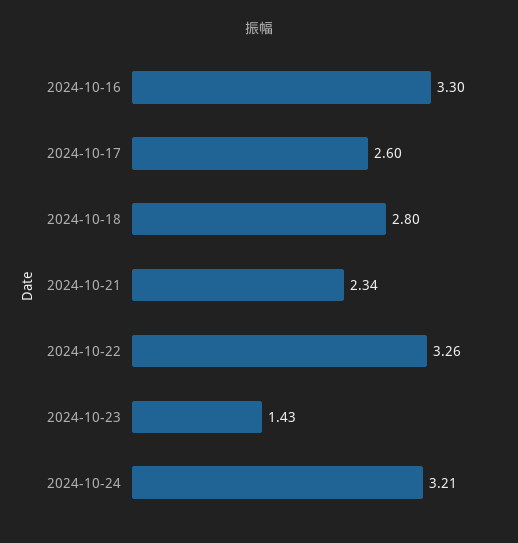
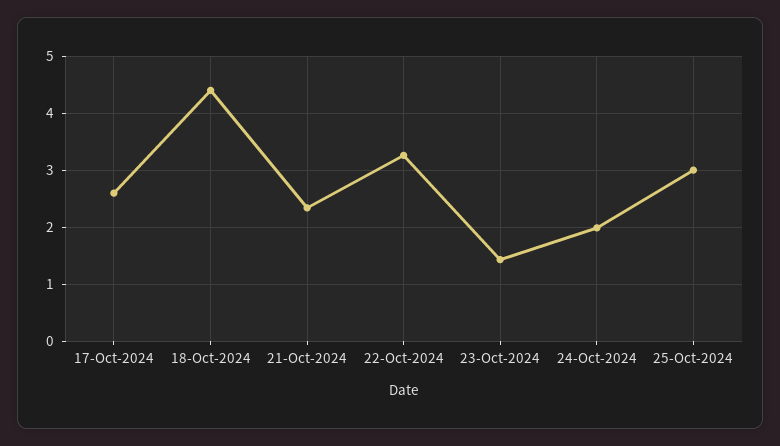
2024-10-16: 3.3 -> none
2024-10-18: 2.8 -> 4.4
2024-10-24: 3.21 -> 2
25-Oct-2024: none -> 3

